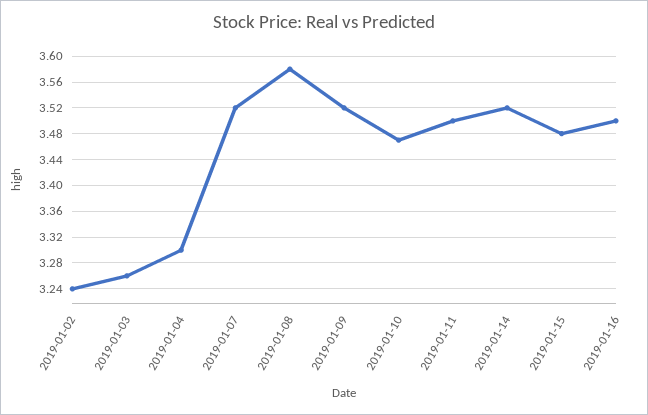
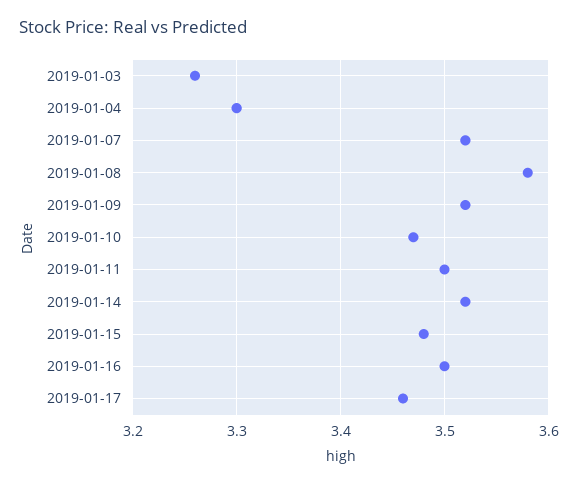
2019-01-02: 3.24 -> none
2019-01-17: none -> 3.46

